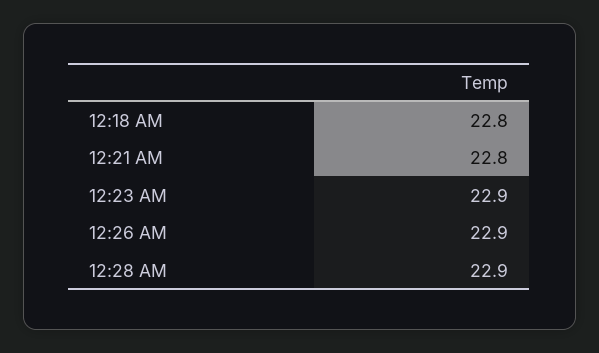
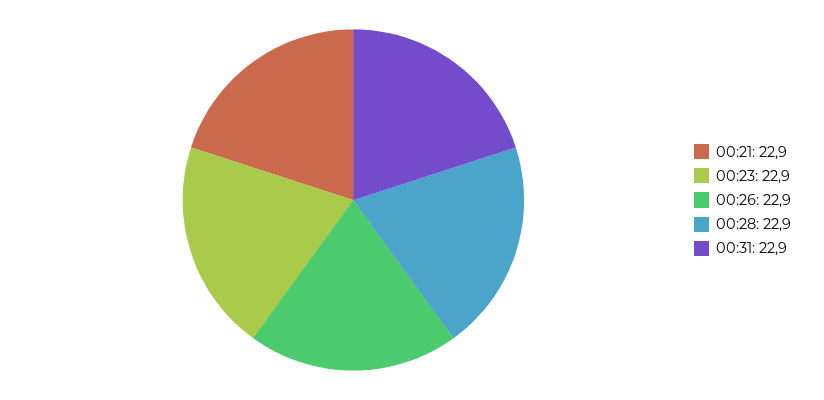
12:18 AM: 22.8 -> none
12:21 AM: 22.8 -> 22.9
00:31: none -> 22.9

